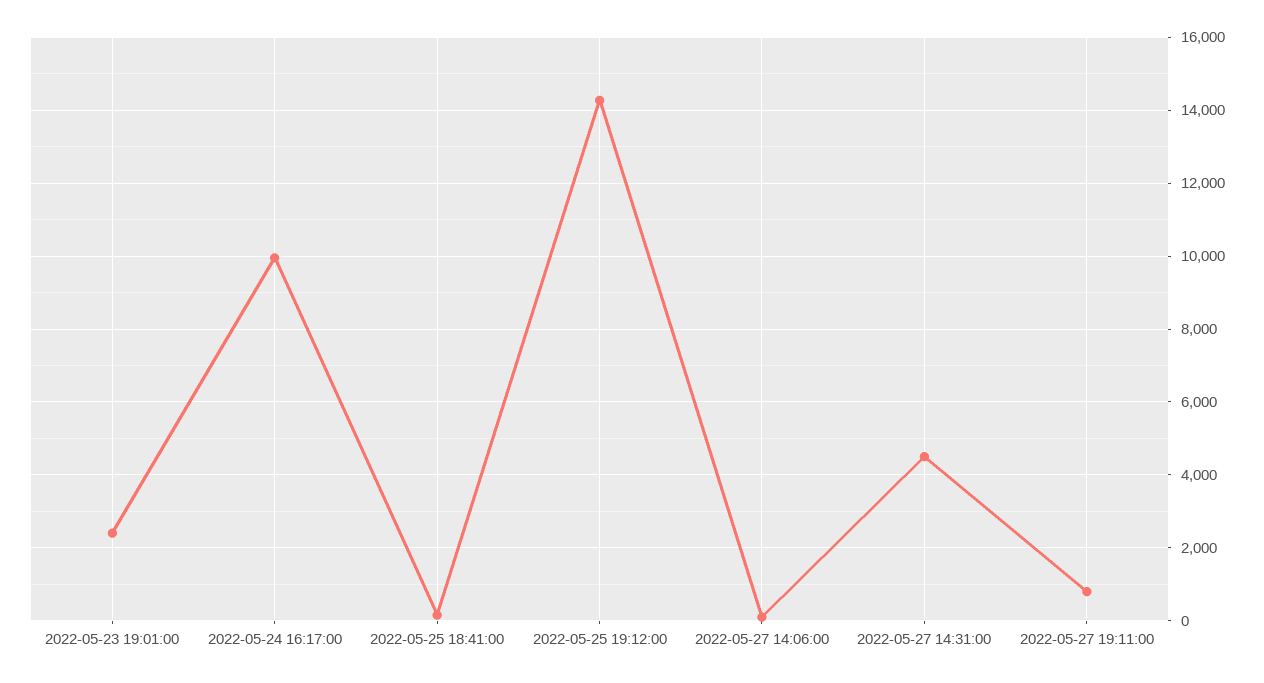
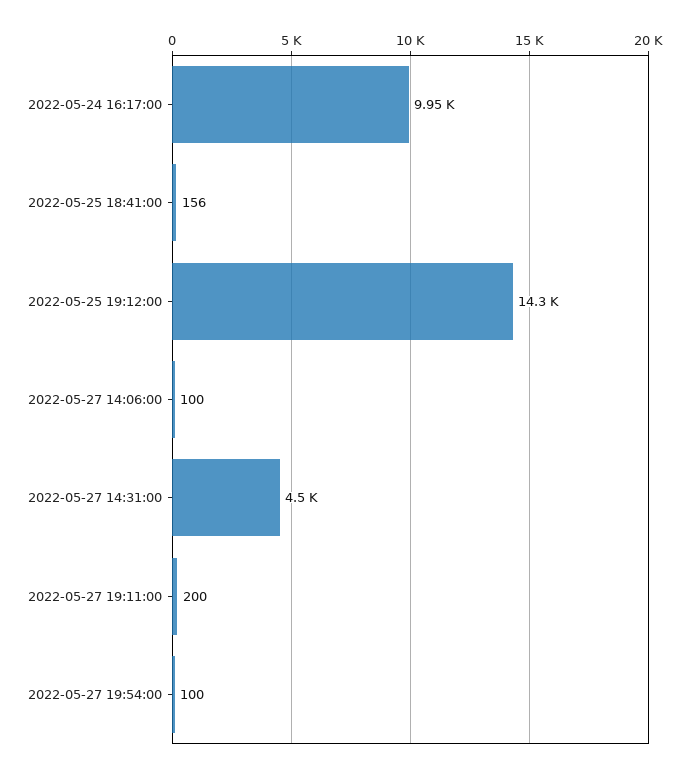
2022-05-23 19:01:00: 2400 -> none
2022-05-27 19:11:00: 800 -> 200
2022-05-27 19:54:00: none -> 100

